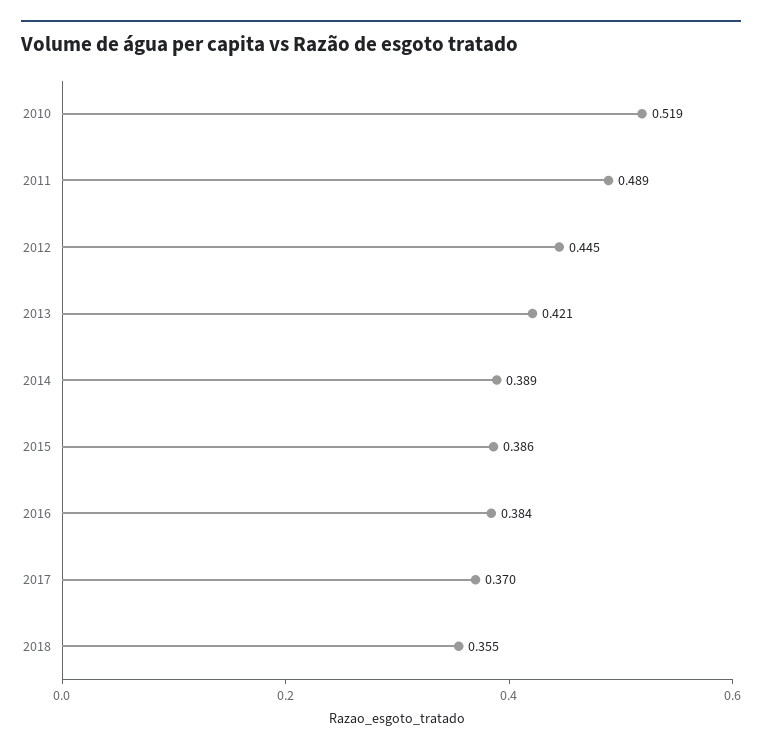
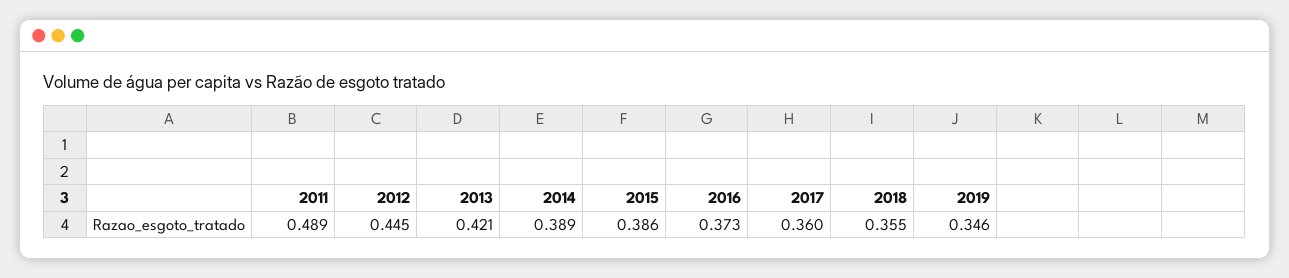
2010: 0.519 -> none
2016: 0.384 -> 0.373
2017: 0.37 -> 0.36
2019: none -> 0.346

